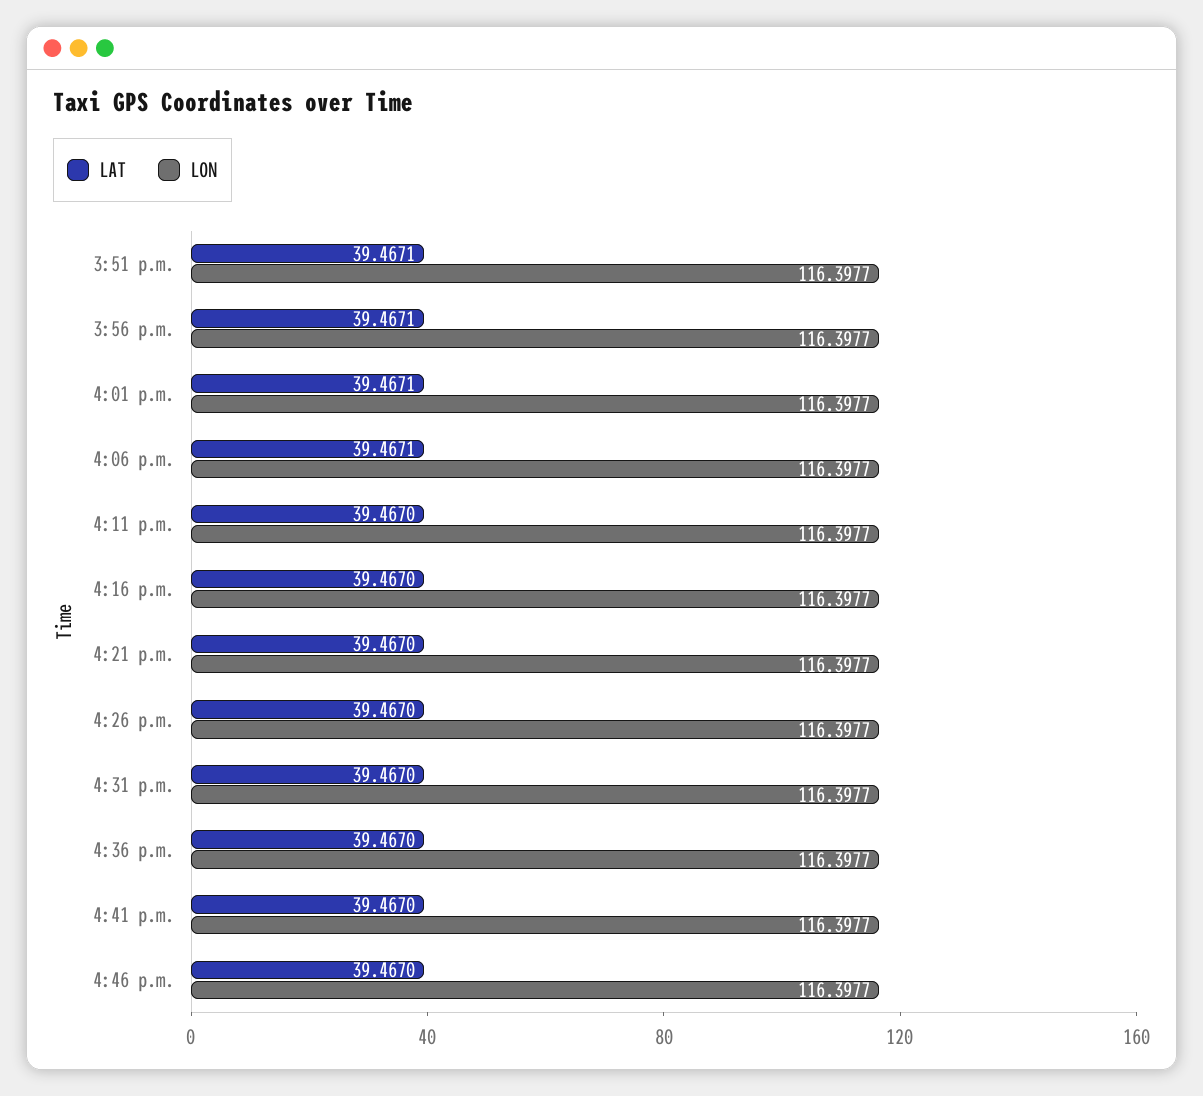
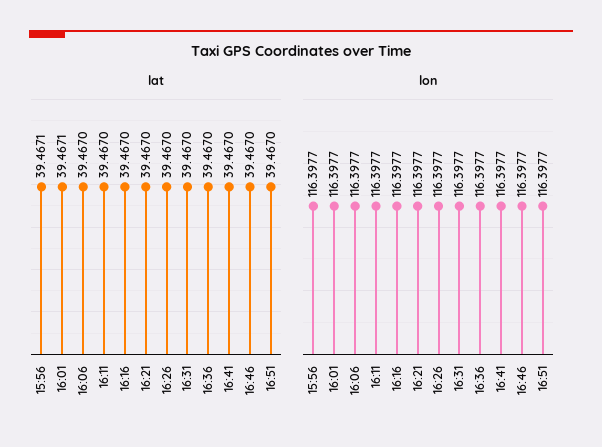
LAT, 3:51 p.m.: 39.4671 -> none
LON, 3:51 p.m.: 116.3977 -> none
LAT, 4:06 p.m.: 39.4671 -> 39.467
LAT, 16:51: none -> 39.467
LON, 16:51: none -> 116.3977

